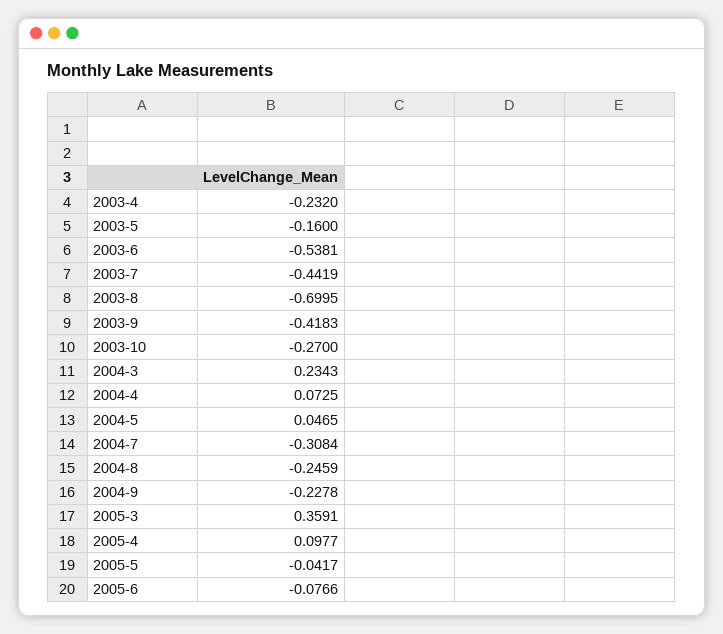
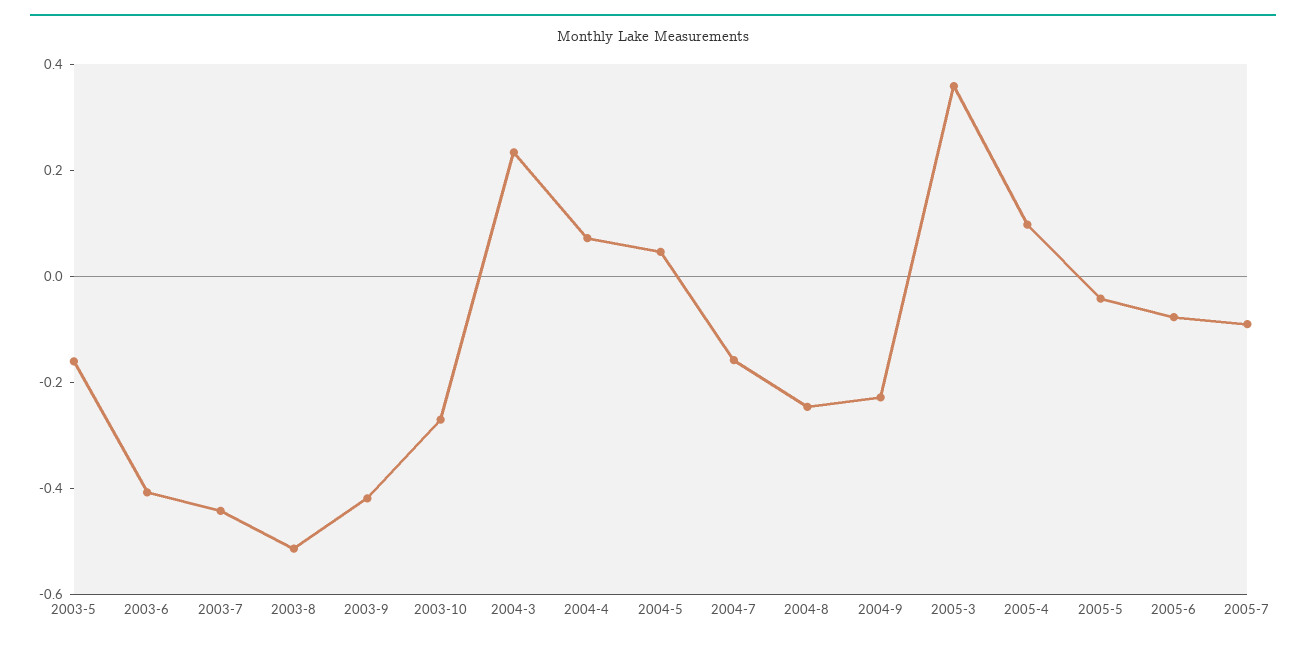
2003-4: -0.232 -> none
2003-6: -0.5381 -> -0.4
2003-8: -0.6995 -> -0.5
2004-7: -0.3084 -> -0.15
2005-7: none -> -0.1

